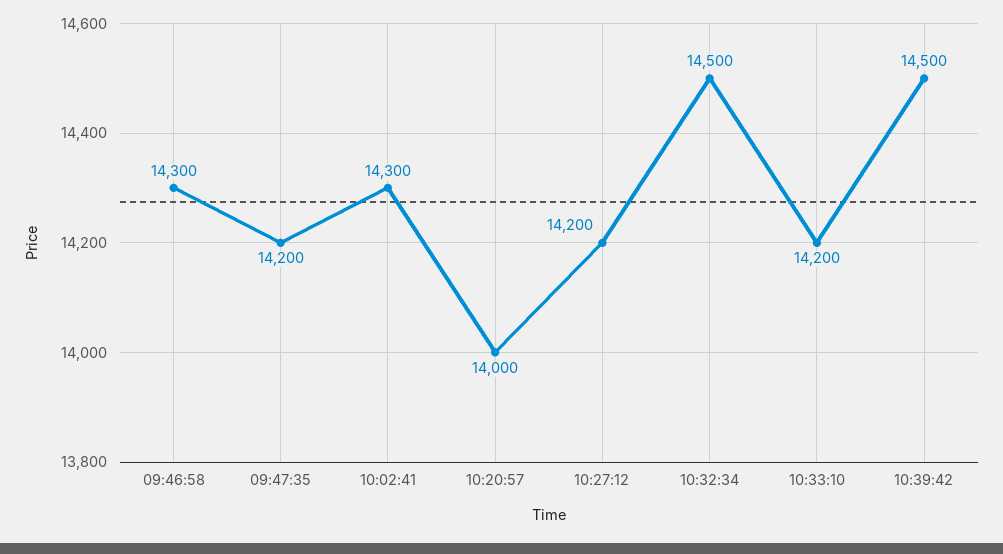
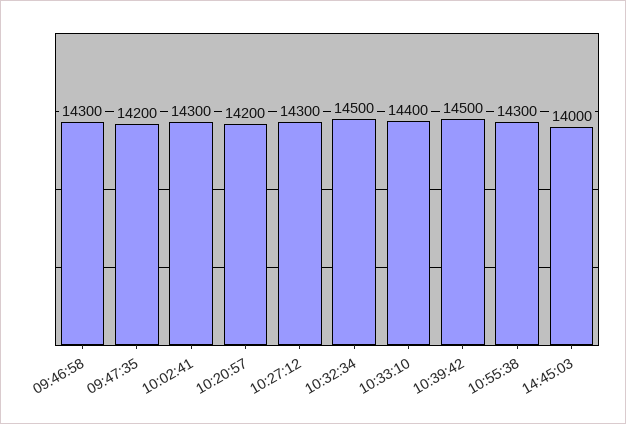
10:20:57: 14000 -> 14200
10:27:12: 14200 -> 14300
10:33:10: 14200 -> 14400
10:55:38: none -> 14300
14:45:03: none -> 14000

